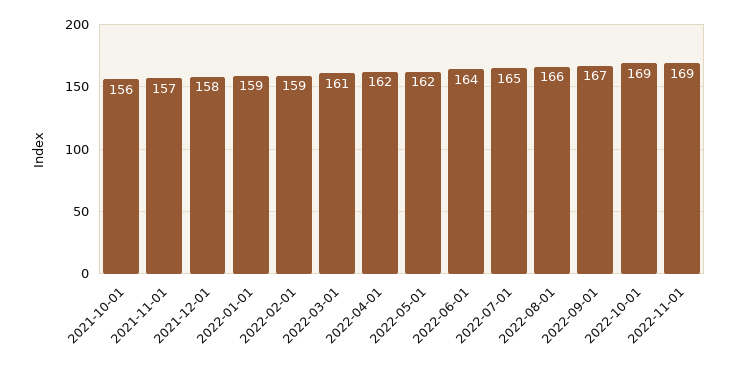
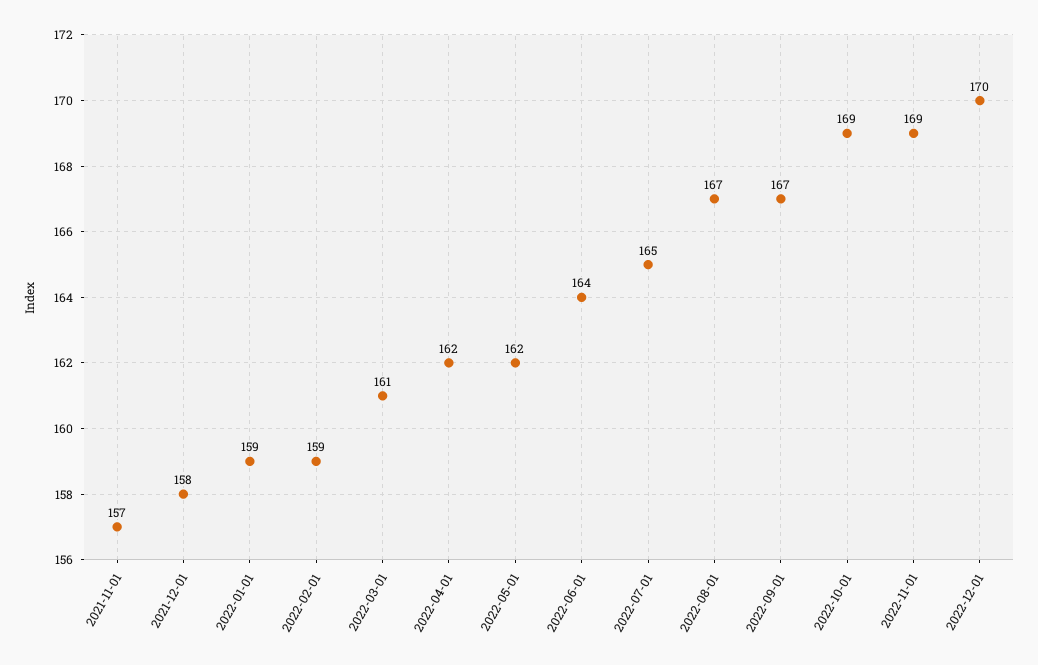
2021-10-01: 156 -> none
2022-08-01: 166 -> 167
2022-12-01: none -> 170

